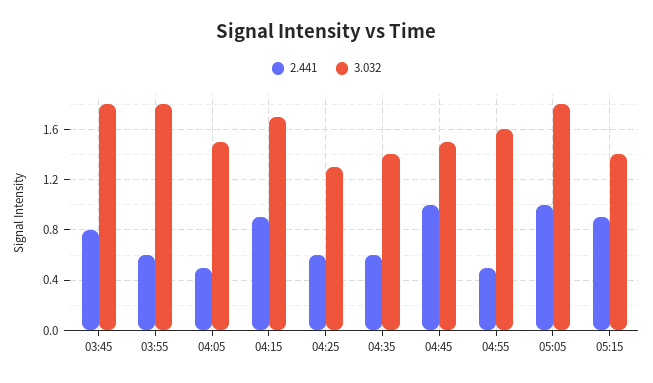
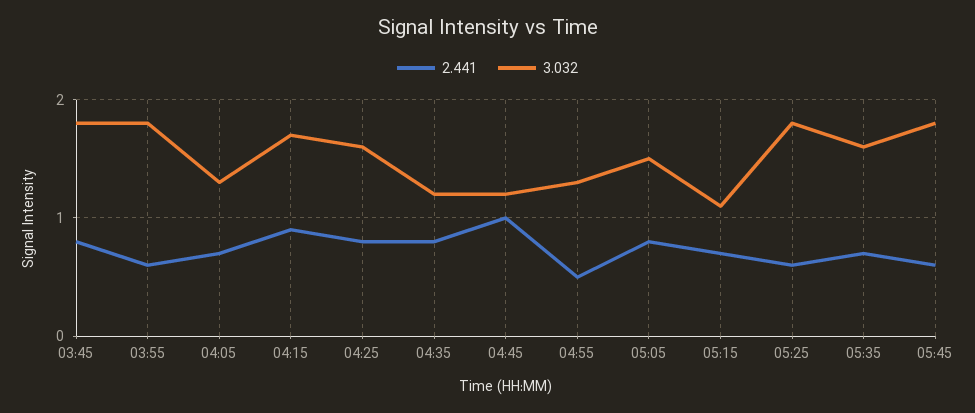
2.441, 04:05: 0.5 -> 0.7
3.032, 04:05: 1.5 -> 1.3
2.441, 04:25: 0.6 -> 0.8
3.032, 04:25: 1.3 -> 1.6
2.441, 04:35: 0.6 -> 0.8
3.032, 04:35: 1.4 -> 1.2
3.032, 04:45: 1.5 -> 1.2
3.032, 04:55: 1.6 -> 1.3
2.441, 05:05: 1 -> 0.8
3.032, 05:05: 1.8 -> 1.5
2.441, 05:15: 0.9 -> 0.7
3.032, 05:15: 1.4 -> 1.1
2.441, 05:25: none -> 0.6
3.032, 05:25: none -> 1.8
2.441, 05:35: none -> 0.7
3.032, 05:35: none -> 1.6
2.441, 05:45: none -> 0.6
3.032, 05:45: none -> 1.8

